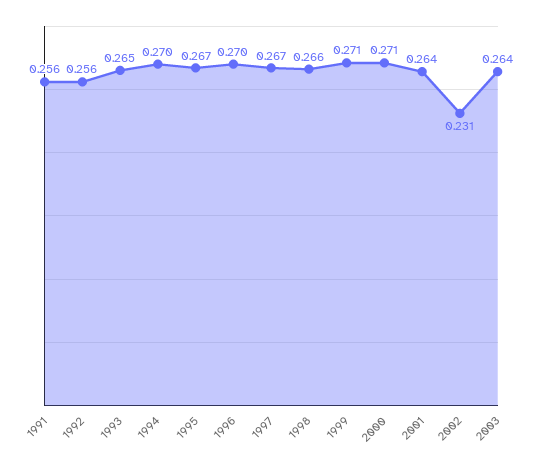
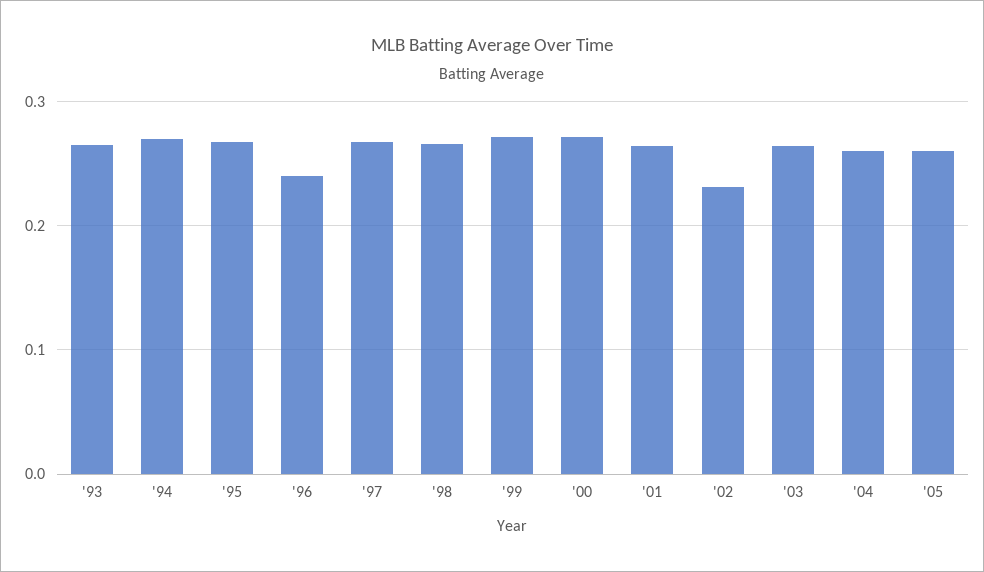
1991: 0.256 -> none
1992: 0.256 -> none
1996: 0.27 -> 0.24
'04: none -> 0.26
'05: none -> 0.26

